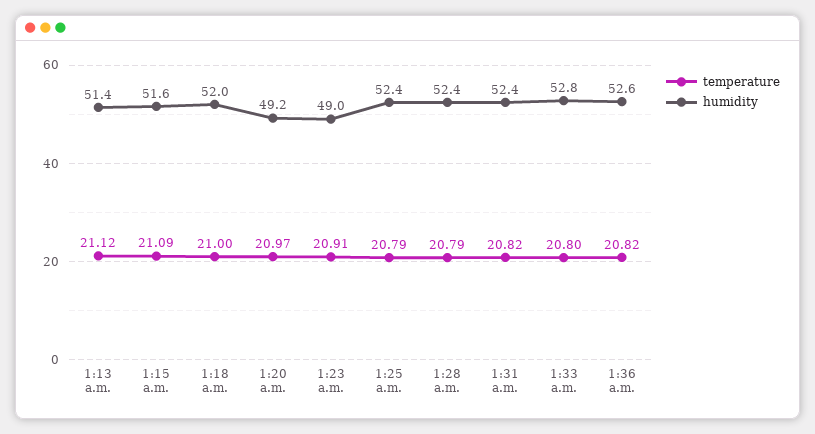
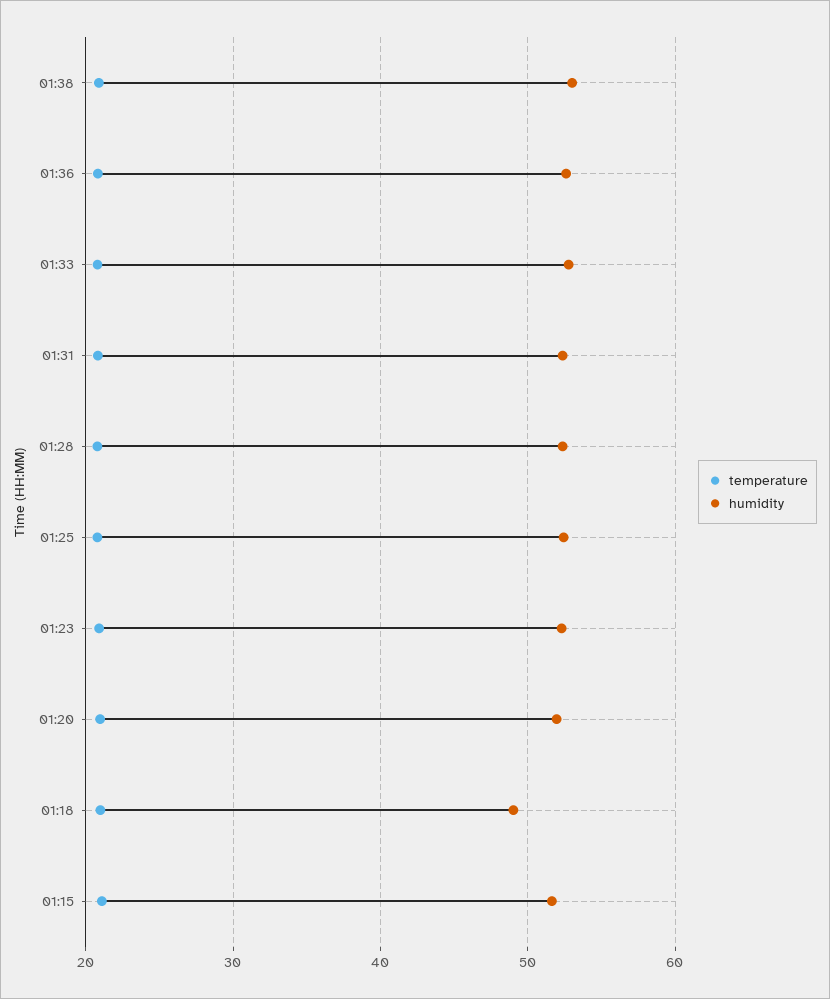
temperature, 1:13 a.m.: 21.12 -> none
humidity, 1:13 a.m.: 51.4 -> none
humidity, 1:18 a.m.: 52 -> 49
humidity, 1:20 a.m.: 49.2 -> 52
humidity, 1:23 a.m.: 49 -> 52
temperature, 01:38: none -> 21
humidity, 01:38: none -> 53

